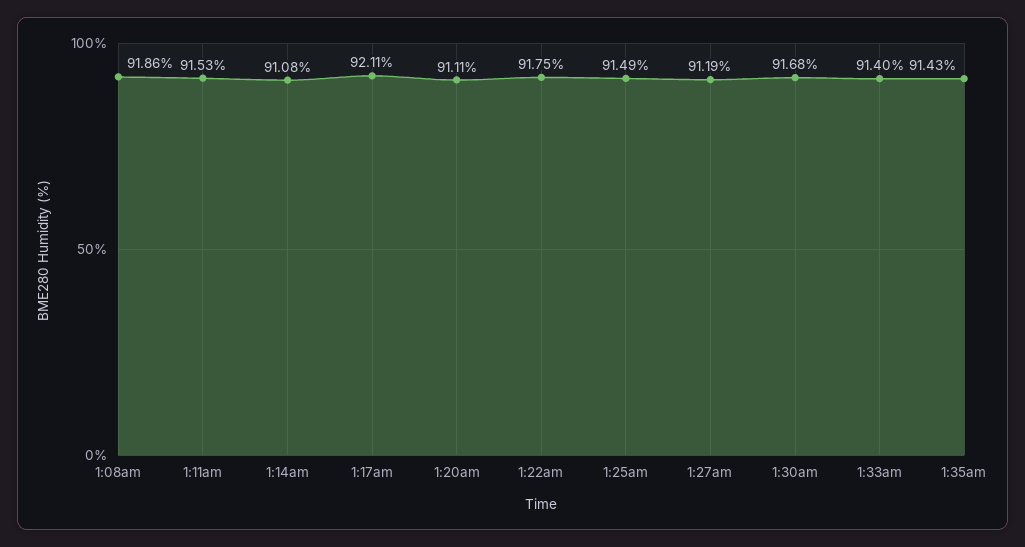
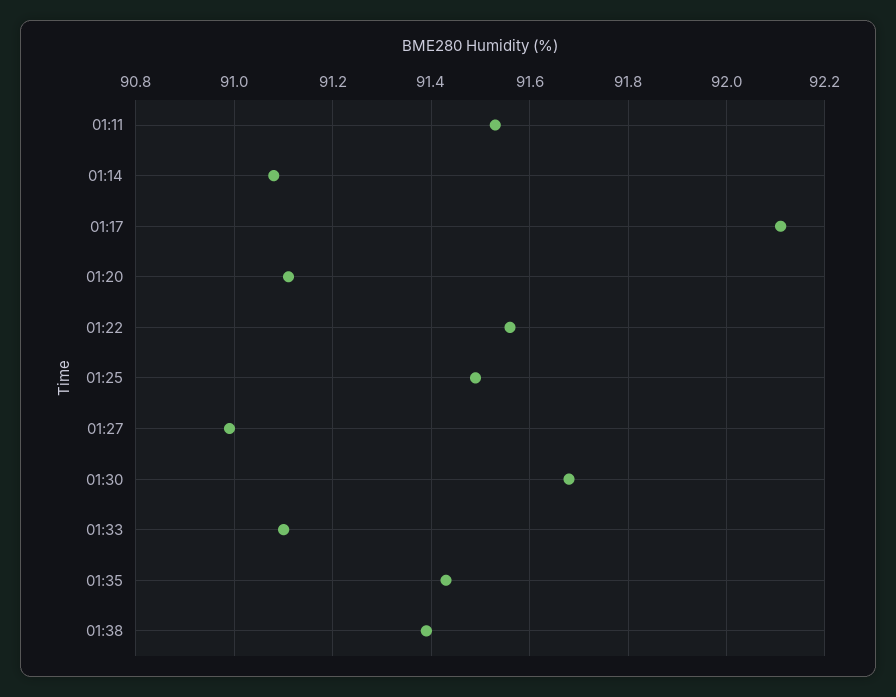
1:08am: 91.86 -> none
1:22am: 91.75 -> 91.55
1:27am: 91.19 -> 91
1:33am: 91.4 -> 91.1
01:38: none -> 91.4

